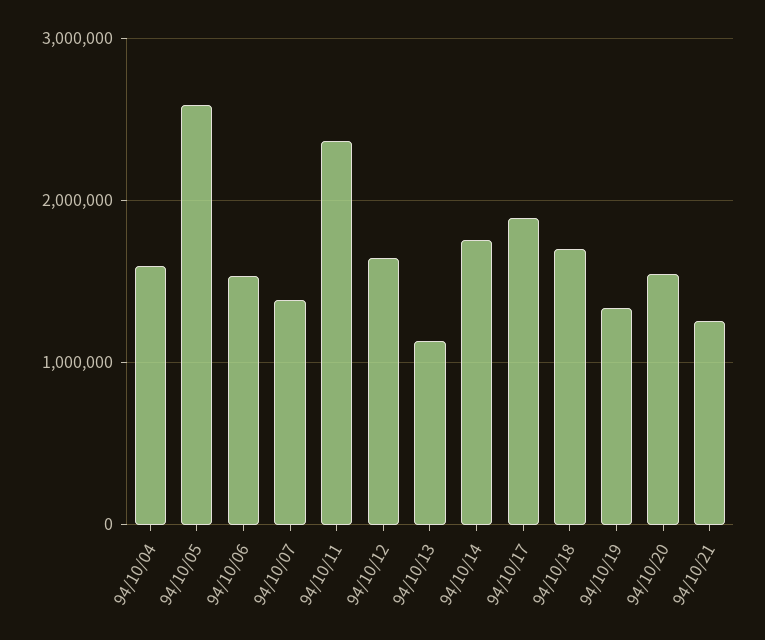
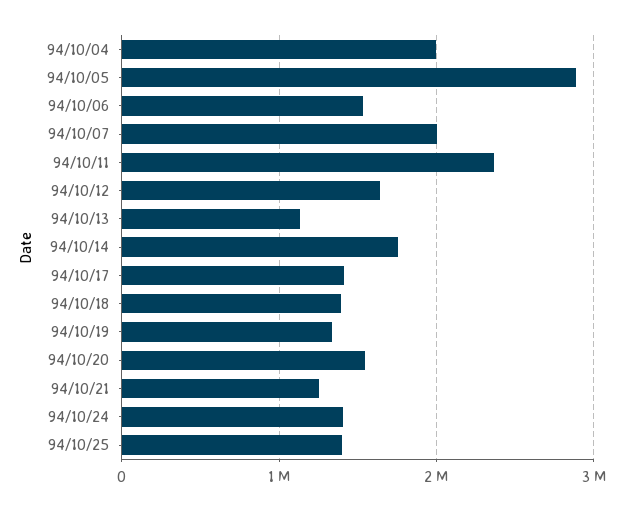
94/10/04: 1600000 -> 2000000
94/10/05: 2600000 -> 2900000
94/10/07: 1400000 -> 2000000
94/10/17: 1900000 -> 1400000
94/10/18: 1700000 -> 1400000
94/10/24: none -> 1400000
94/10/25: none -> 1400000

